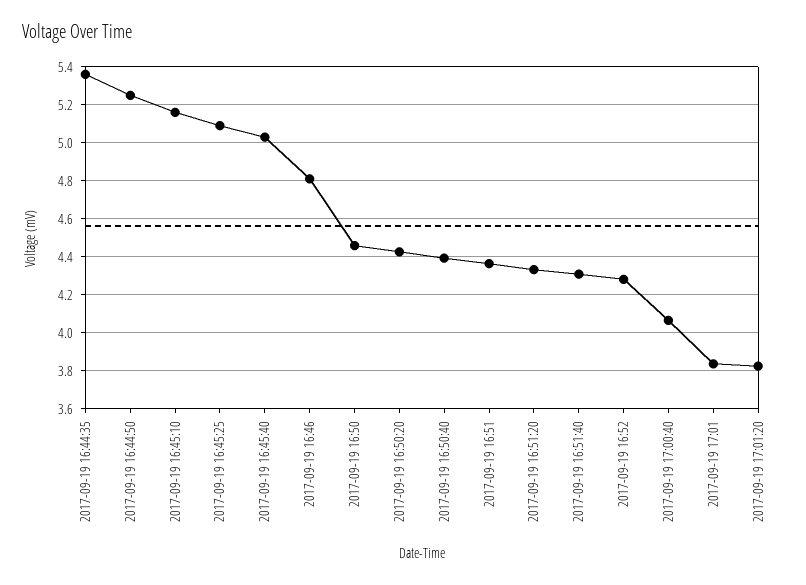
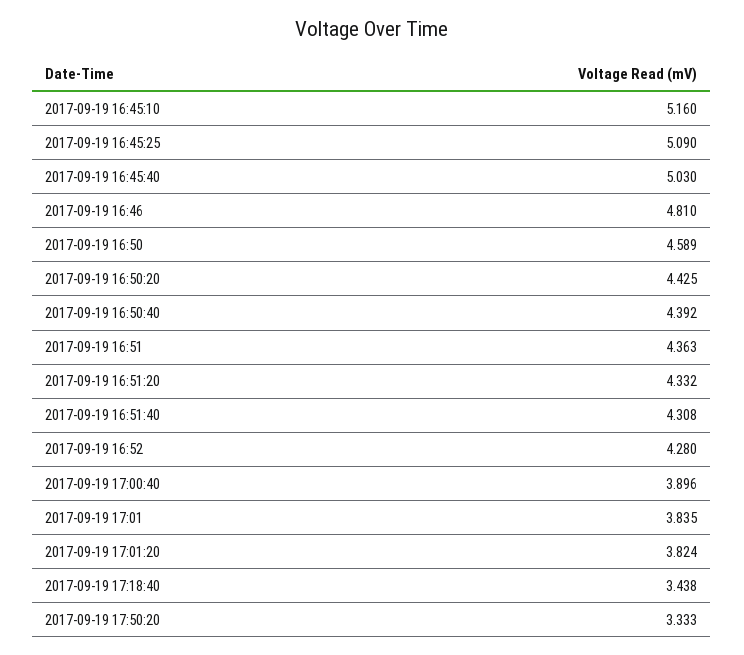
2017-09-19 16:44:35: 5.35 -> none
2017-09-19 16:44:50: 5.25 -> none
2017-09-19 16:50: 4.45 -> 4.589
2017-09-19 17:00:40: 4.05 -> 3.896
2017-09-19 17:18:40: none -> 3.438
2017-09-19 17:50:20: none -> 3.333

